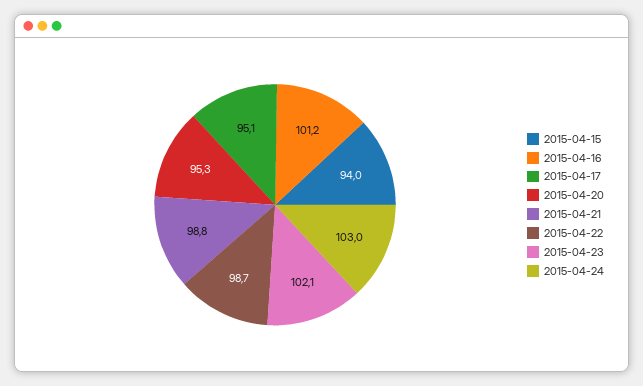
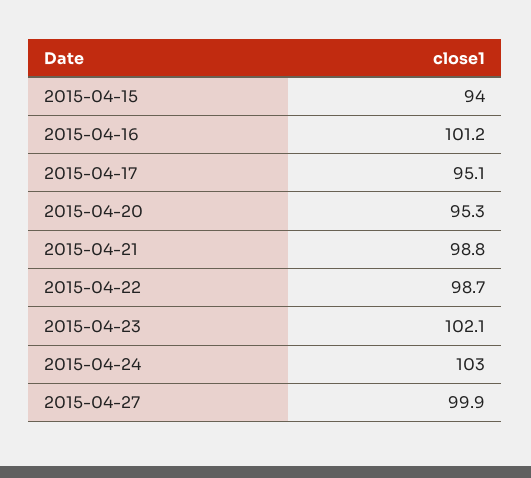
2015-04-27: none -> 99.9

